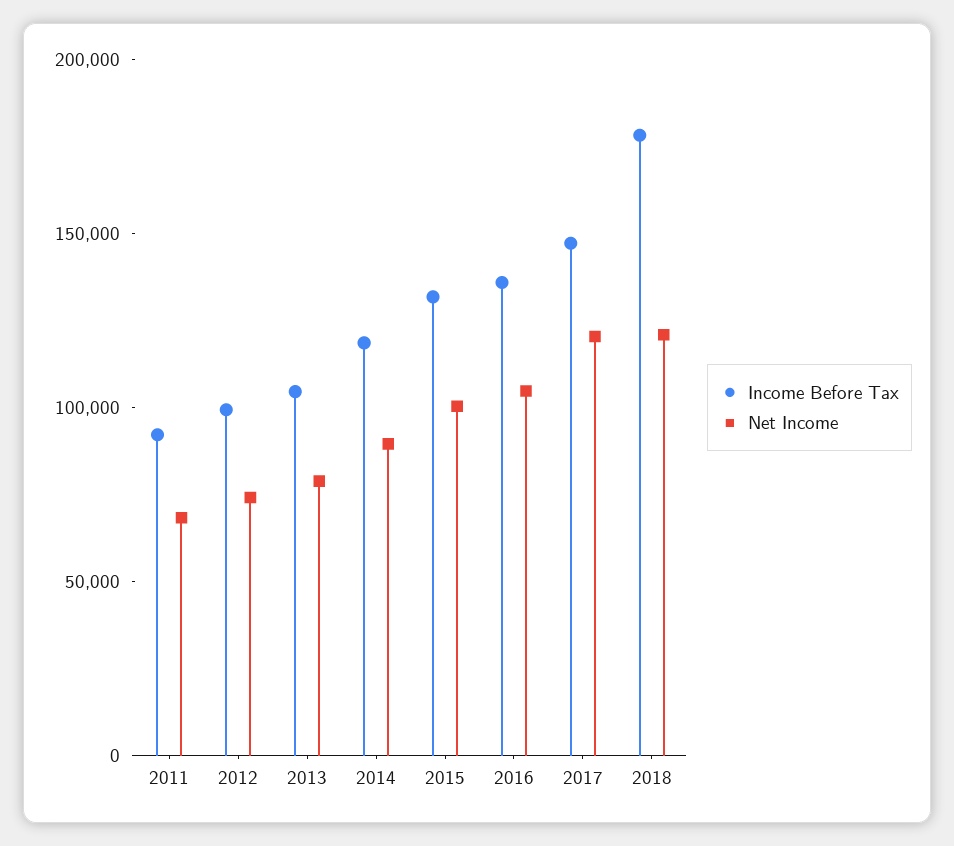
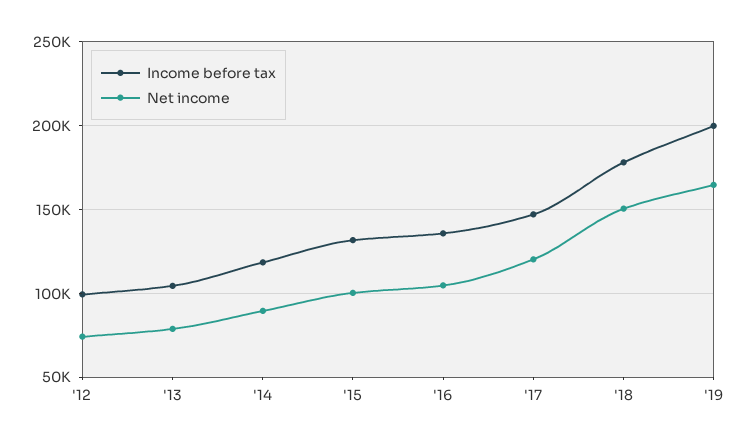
Income Before Tax, 2011: 90000 -> none
Net Income, 2011: 70000 -> none
Net Income, 2018: 120000 -> 150000
Income Before Tax, '19: none -> 200000
Net Income, '19: none -> 165000

